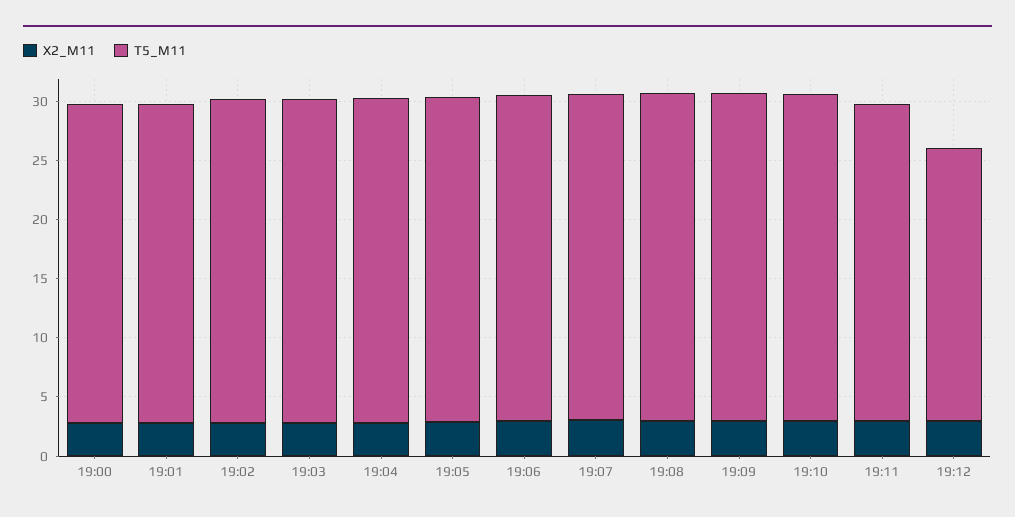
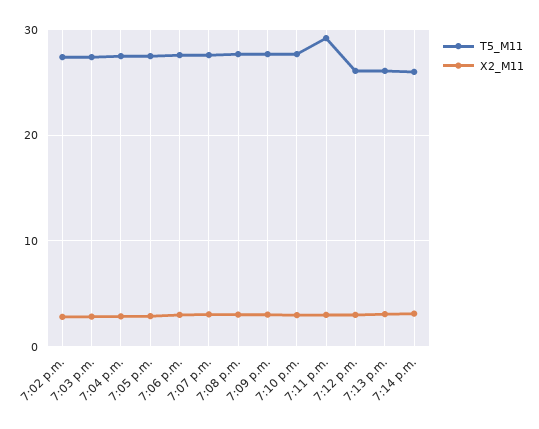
X2_M11, 19:00: 3 -> none
T5_M11, 19:00: 27 -> none
X2_M11, 19:01: 3 -> none
T5_M11, 19:01: 27 -> none
T5_M11, 19:11: 27 -> 29
T5_M11, 19:12: 23 -> 26
T5_M11, 7:13 p.m.: none -> 26
X2_M11, 7:13 p.m.: none -> 3
T5_M11, 7:14 p.m.: none -> 26
X2_M11, 7:14 p.m.: none -> 3

